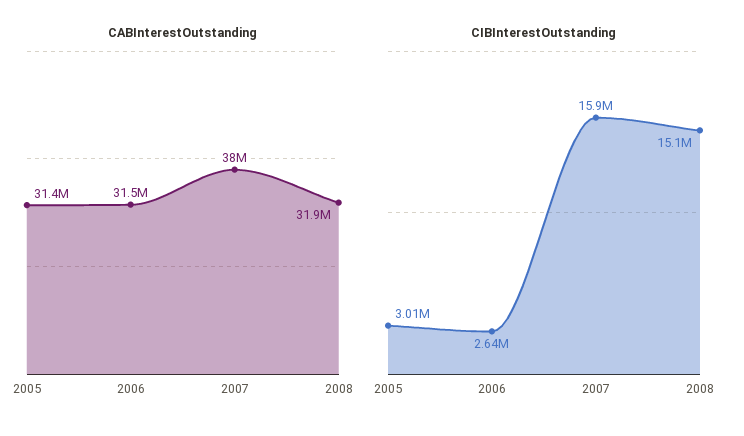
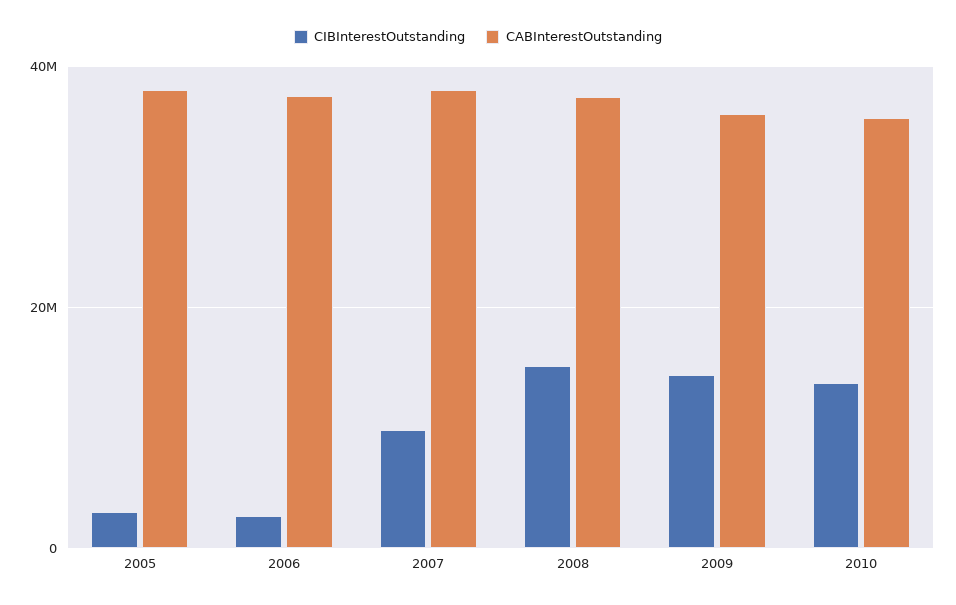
CABInterestOutstanding, 2005: 31400000 -> 38000000
CABInterestOutstanding, 2006: 31500000 -> 38000000
CABInterestOutstanding, 2008: 31900000 -> 38000000
CIBInterestOutstanding, 2007: 15900000 -> 10000000
CIBInterestOutstanding, 2009: none -> 14000000
CABInterestOutstanding, 2009: none -> 36000000
CIBInterestOutstanding, 2010: none -> 14000000
CABInterestOutstanding, 2010: none -> 36000000

